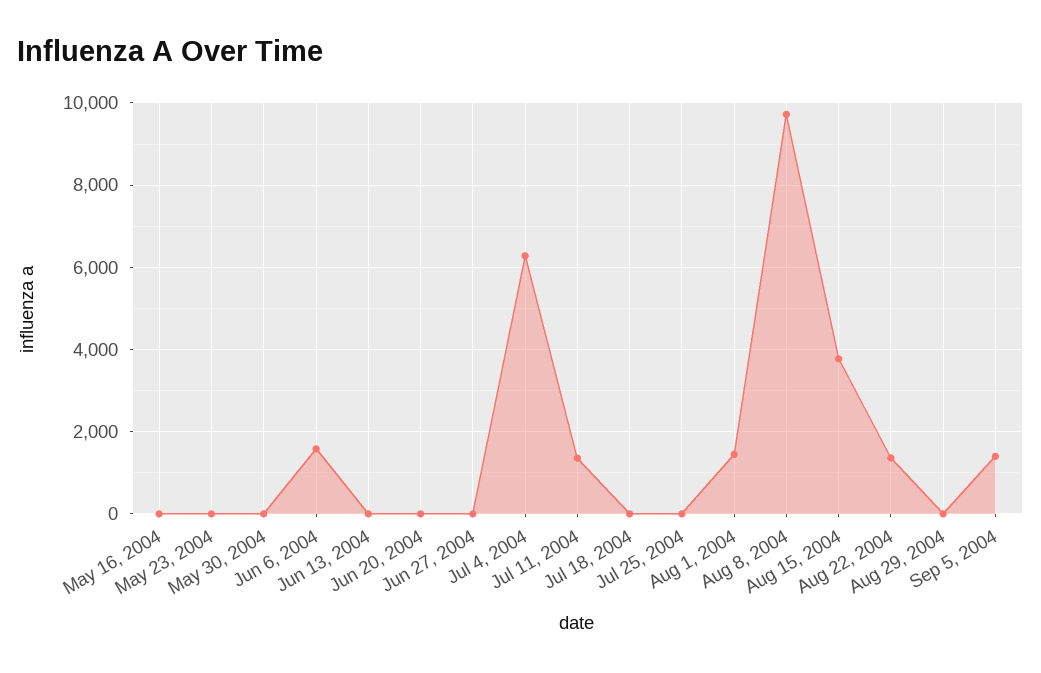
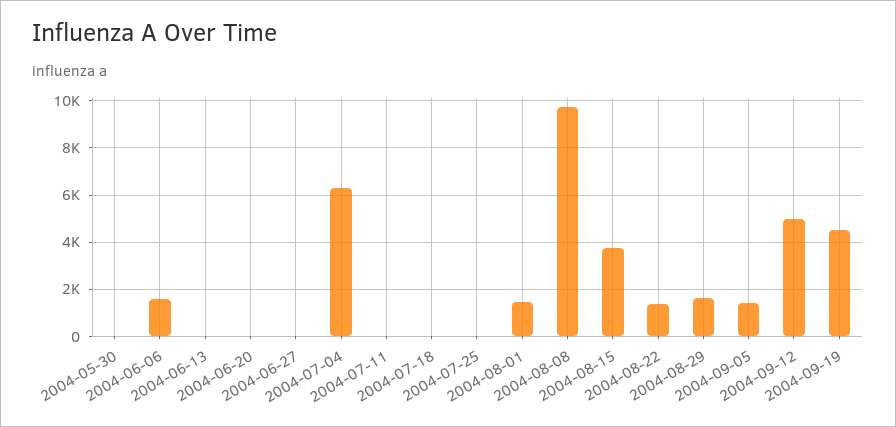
May 16, 2004: 0 -> none
May 23, 2004: 0 -> none
Jul 11, 2004: 1400 -> 0
Aug 29, 2004: 0 -> 1500
2004-09-12: none -> 5000
2004-09-19: none -> 4500

